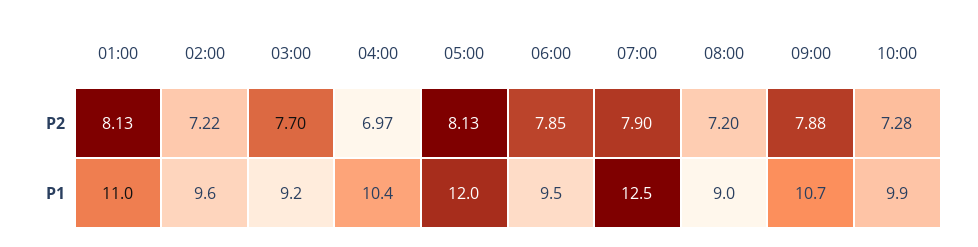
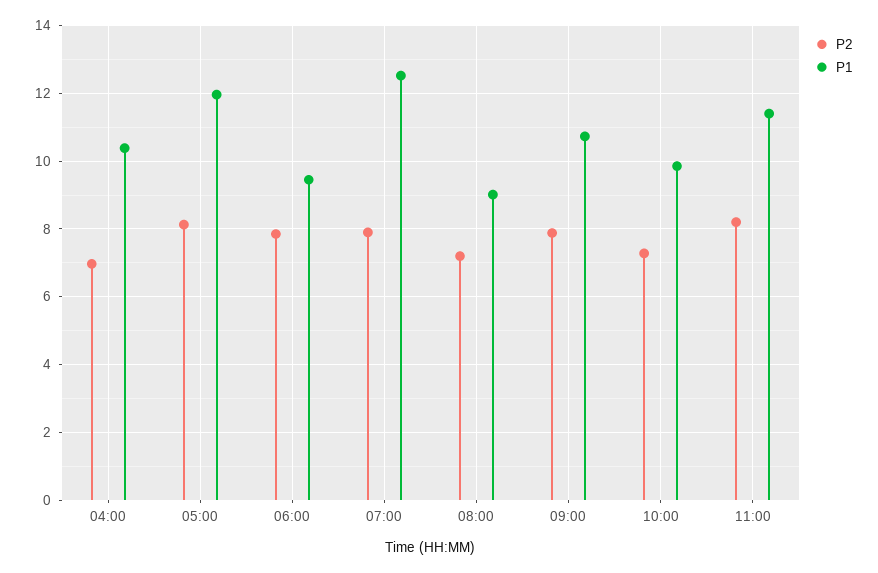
P2, 01:00: 8.13 -> none
P2, 02:00: 7.22 -> none
P2, 03:00: 7.7 -> none
P1, 01:00: 11 -> none
P1, 02:00: 9.6 -> none
P1, 03:00: 9.2 -> none
P2, 11:00: none -> 8.2
P1, 11:00: none -> 11.4

